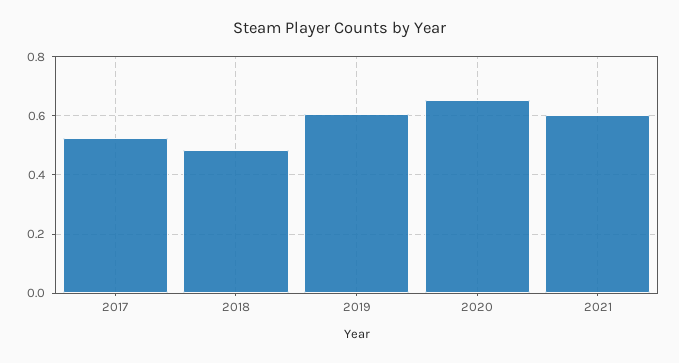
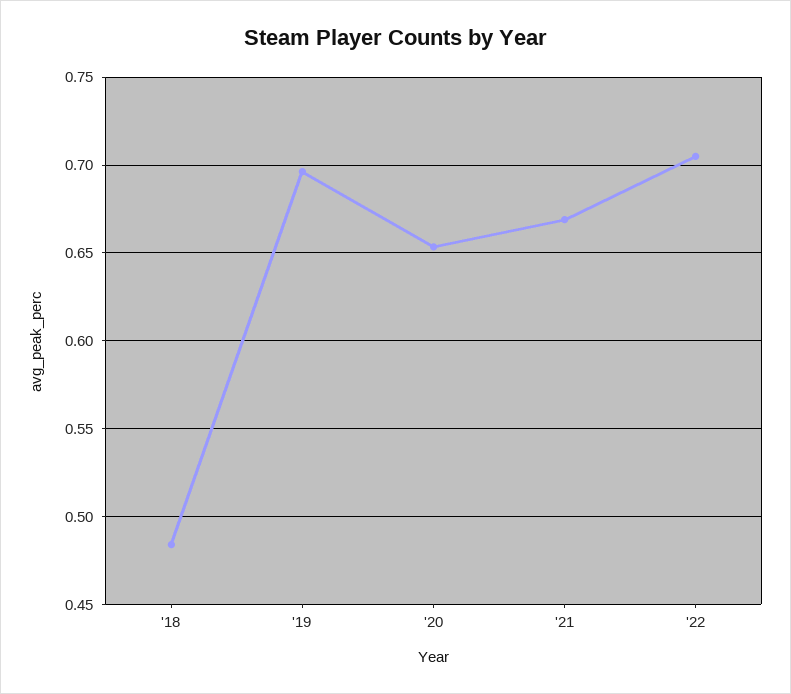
2017: 0.525 -> none
2019: 0.6 -> 0.695
2021: 0.6 -> 0.67
'22: none -> 0.705

